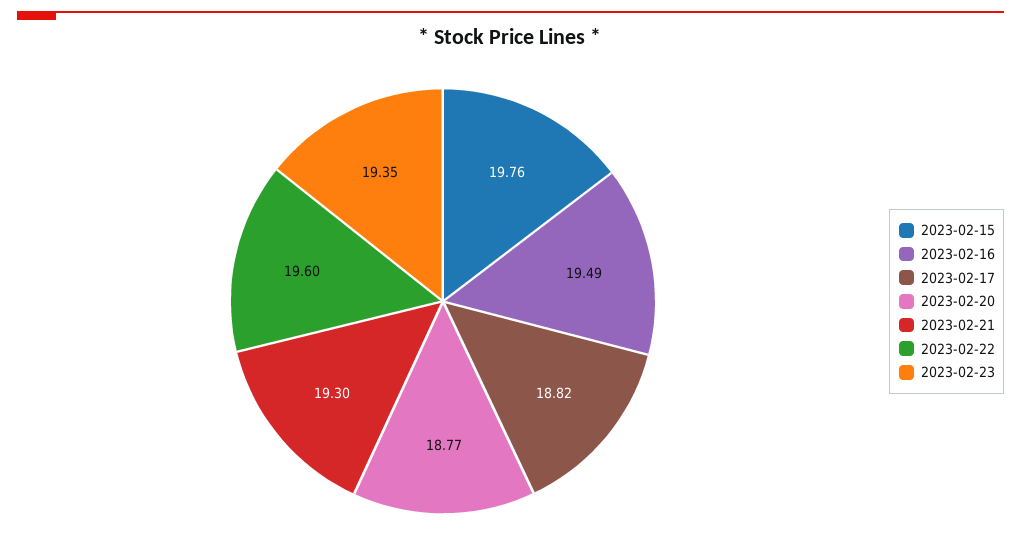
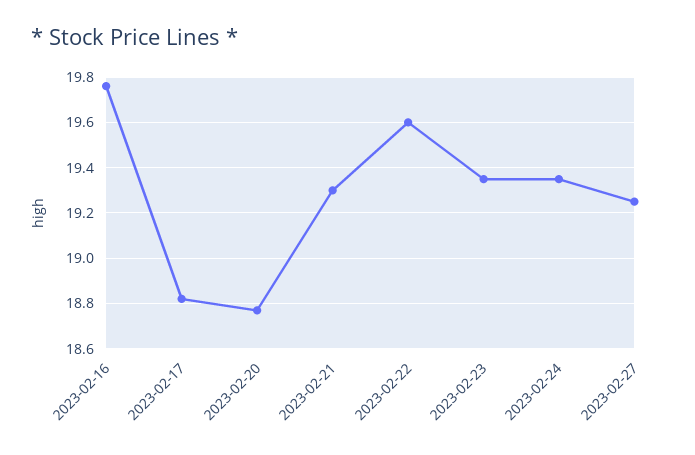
2023-02-15: 19.76 -> none
2023-02-16: 19.49 -> 19.75
2023-02-24: none -> 19.35
2023-02-27: none -> 19.25

